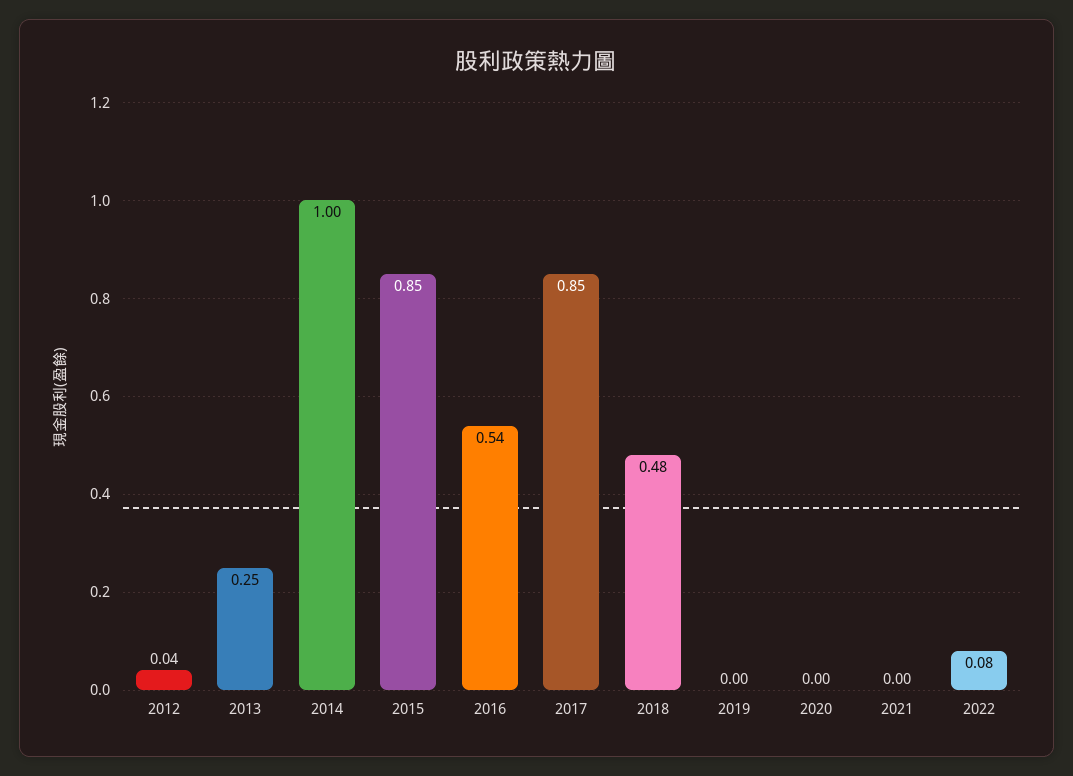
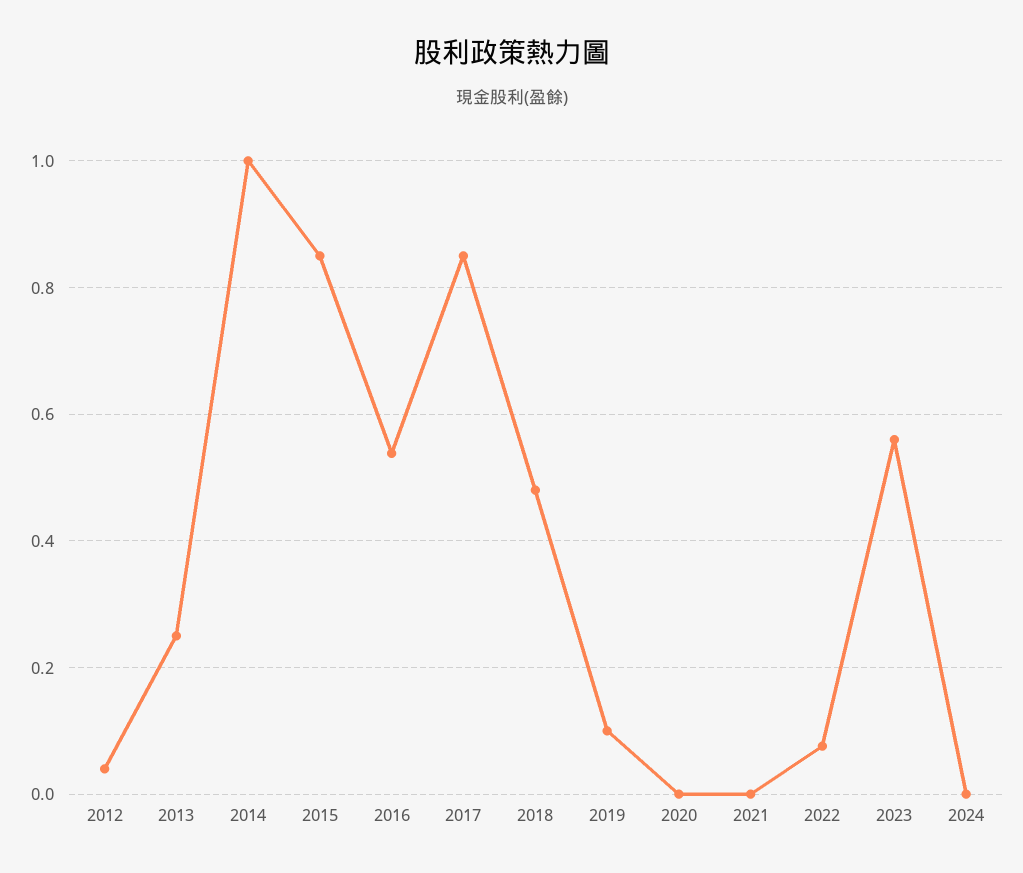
2019: 0 -> 0.1
2023: none -> 0.56
2024: none -> 0

